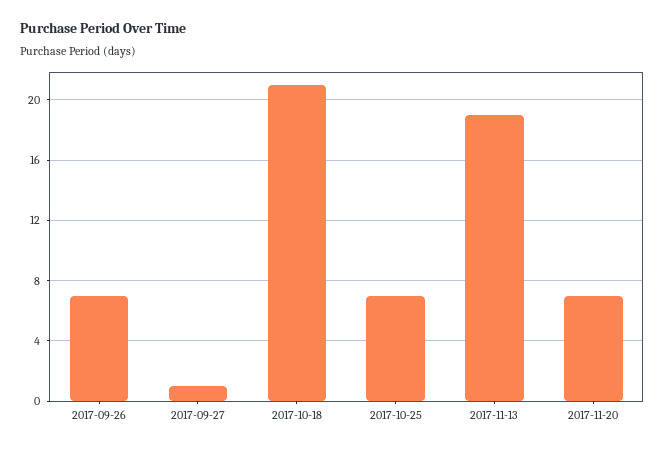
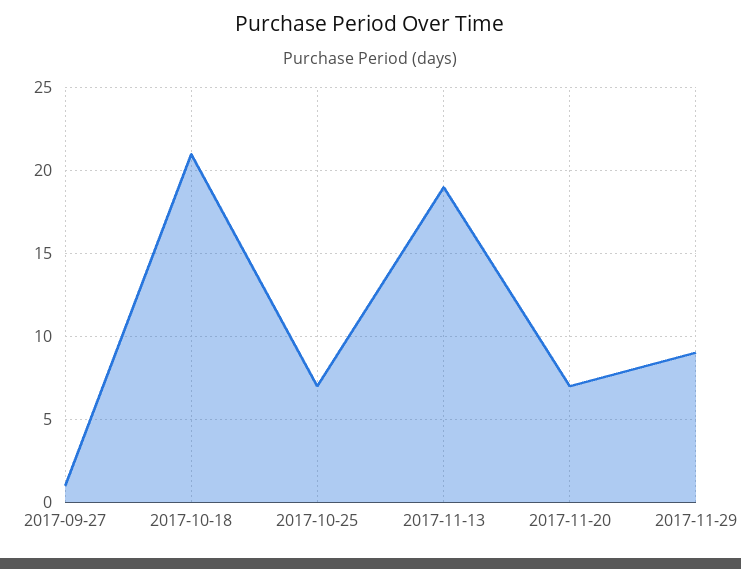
2017-09-26: 7 -> none
2017-11-29: none -> 9

